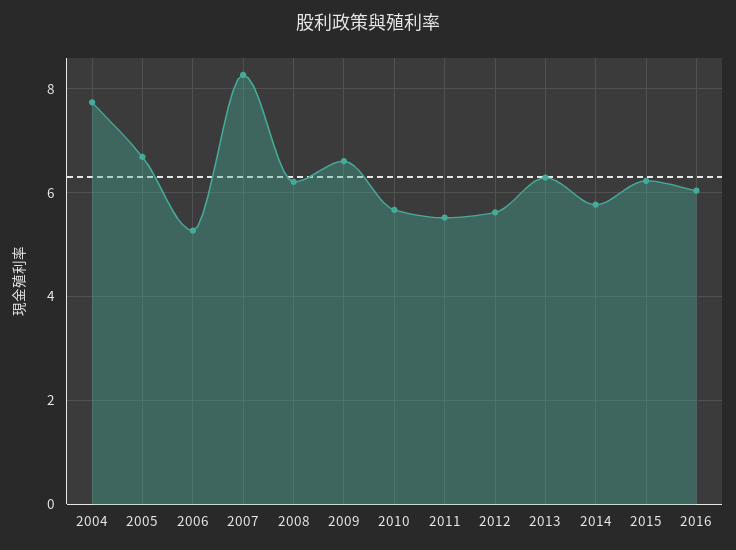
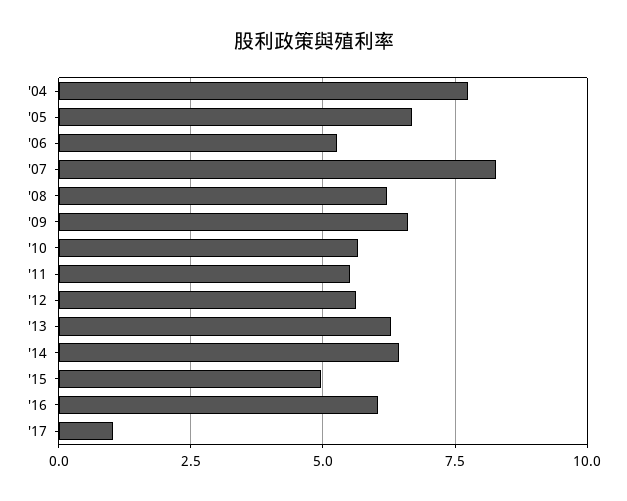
2014: 5.8 -> 6.5
2015: 6.2 -> 5
'17: none -> 1

